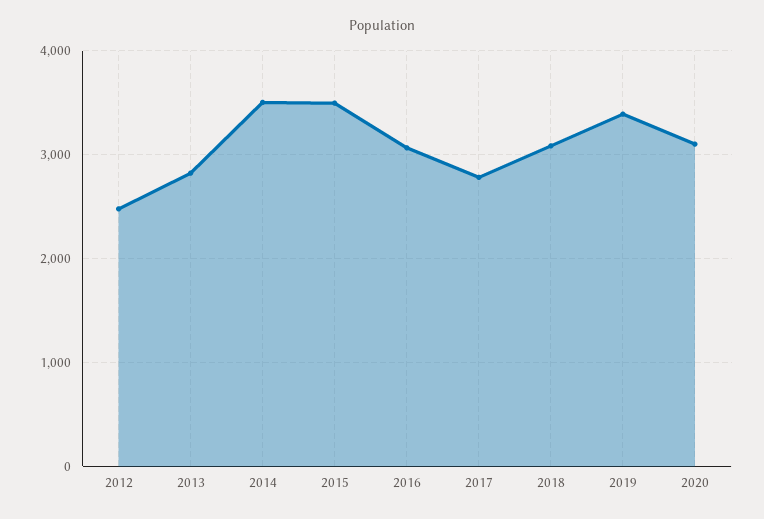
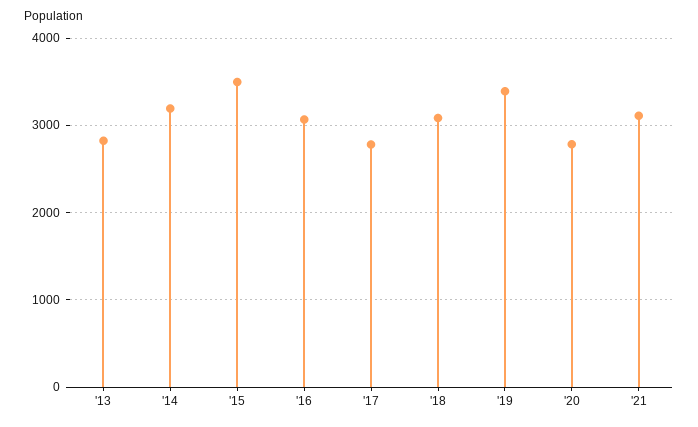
2012: 2500 -> none
2014: 3500 -> 3200
2020: 3100 -> 2800
'21: none -> 3100

